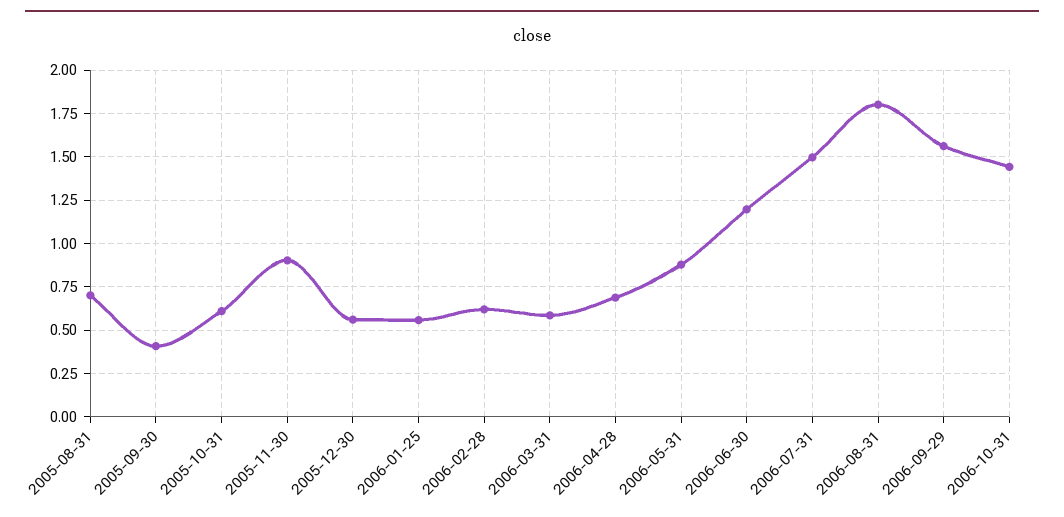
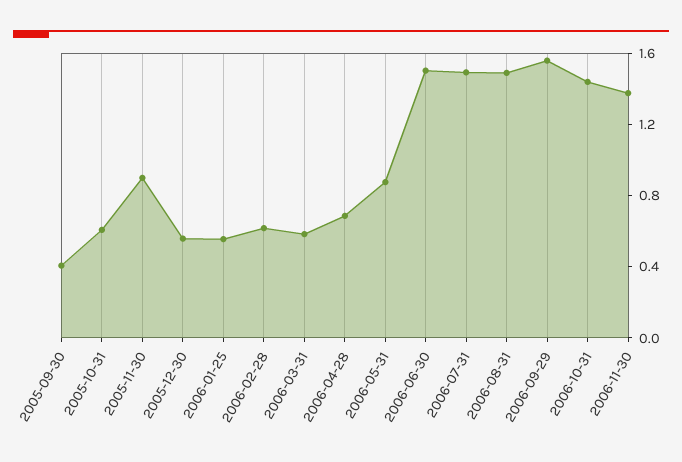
2005-08-31: 0.7 -> none
2006-06-30: 1.2 -> 1.5
2006-08-31: 1.8 -> 1.5
2006-11-30: none -> 1.4

